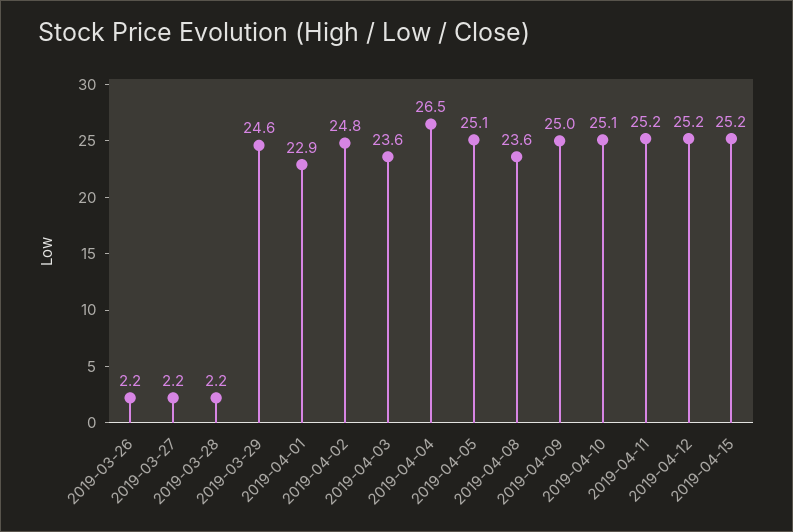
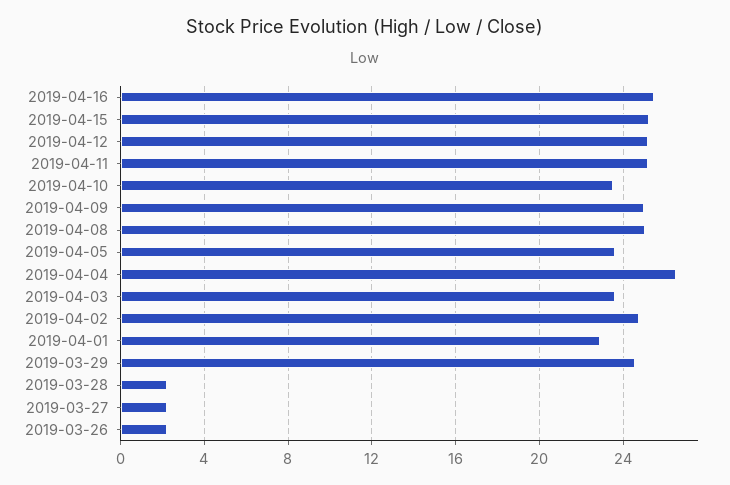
2019-04-05: 25.1 -> 23.5
2019-04-08: 23.6 -> 25
2019-04-10: 25.1 -> 23.5
2019-04-16: none -> 25.5

